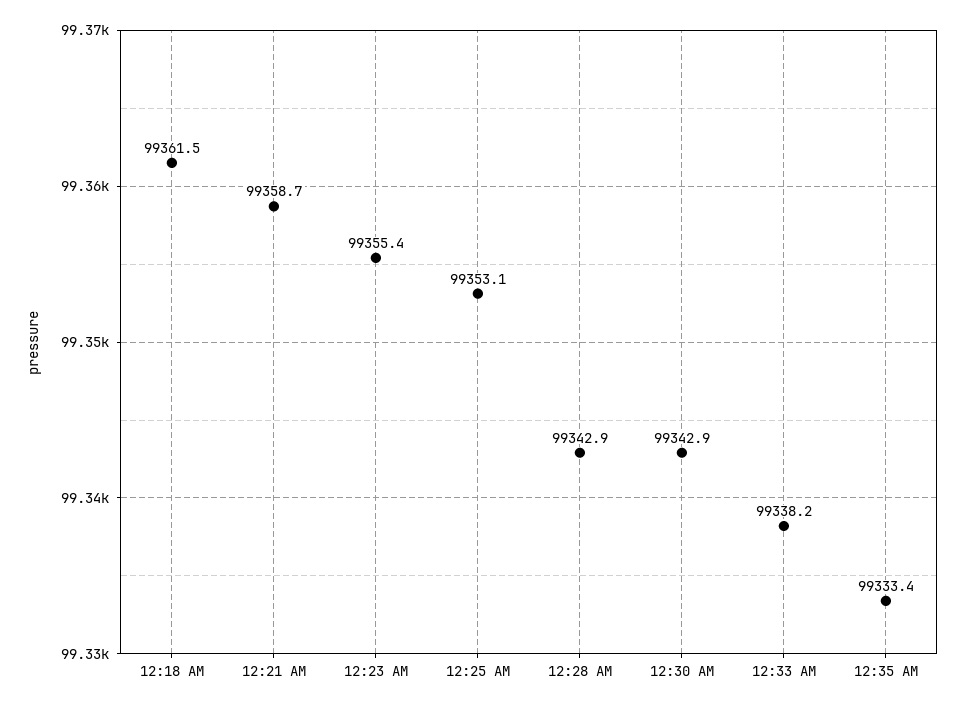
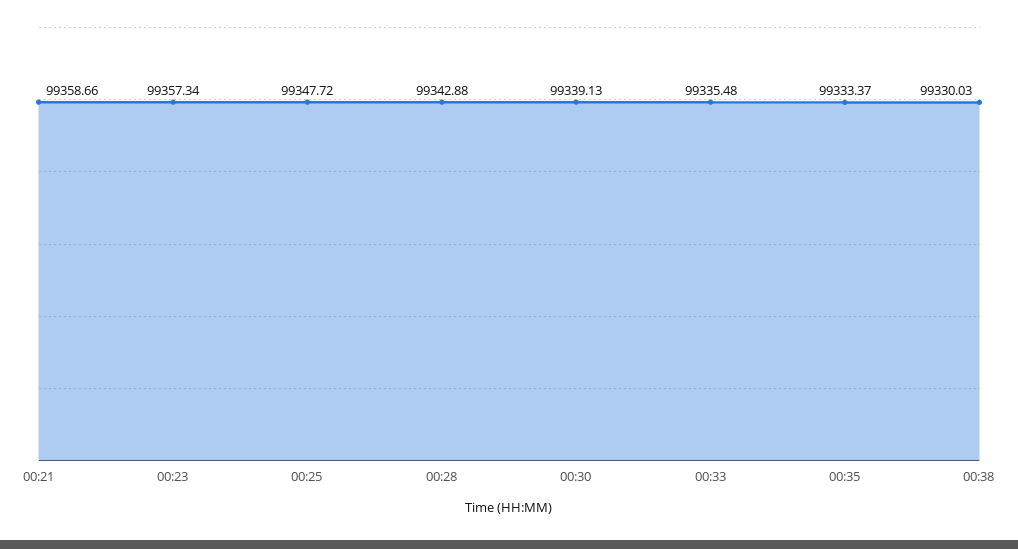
12:18 AM: 99361.5 -> none
12:23 AM: 99355.4 -> 99357.34
12:25 AM: 99353.1 -> 99347.72
12:30 AM: 99342.9 -> 99339.13
12:33 AM: 99338.2 -> 99335.48
00:38: none -> 99330.03

